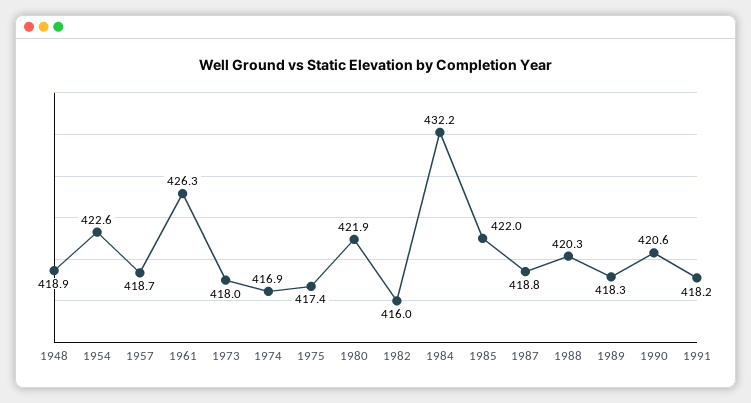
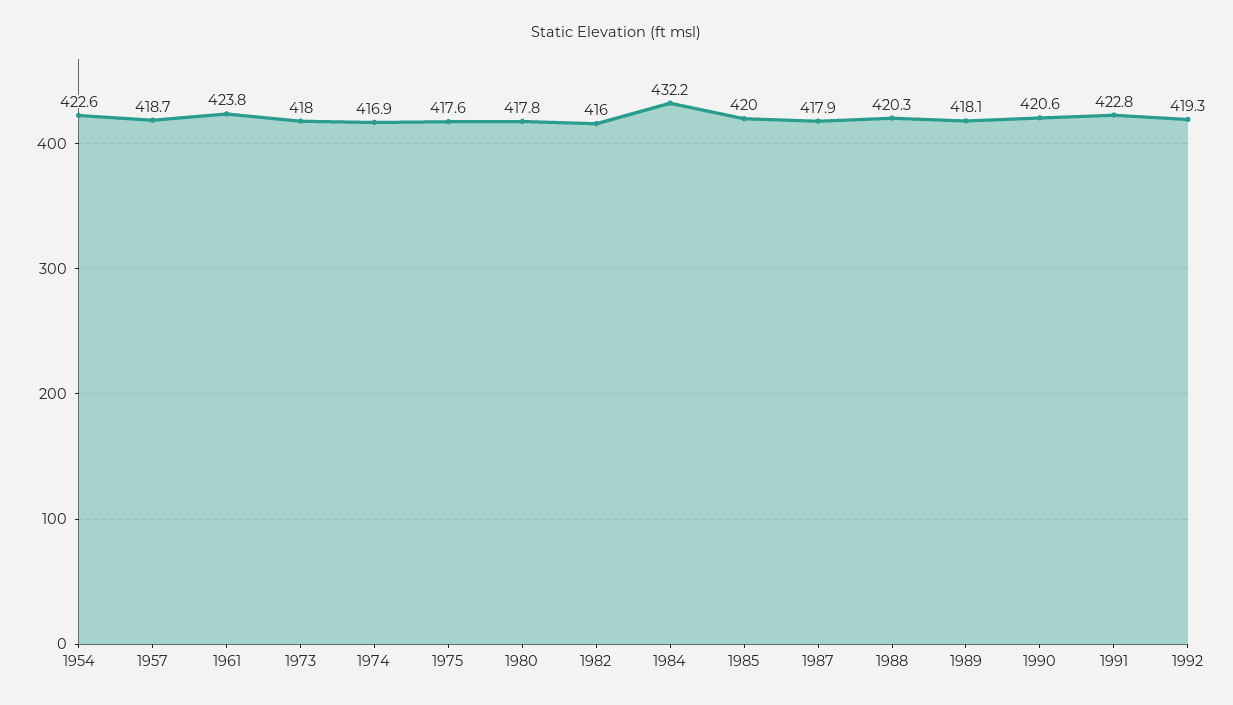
1948: 418.9 -> none
1961: 426.3 -> 423.8
1975: 417.4 -> 417.6
1980: 421.9 -> 417.8
1985: 422 -> 420
1987: 418.8 -> 417.9
1989: 418.3 -> 418.1
1991: 418.2 -> 422.8
1992: none -> 419.3

